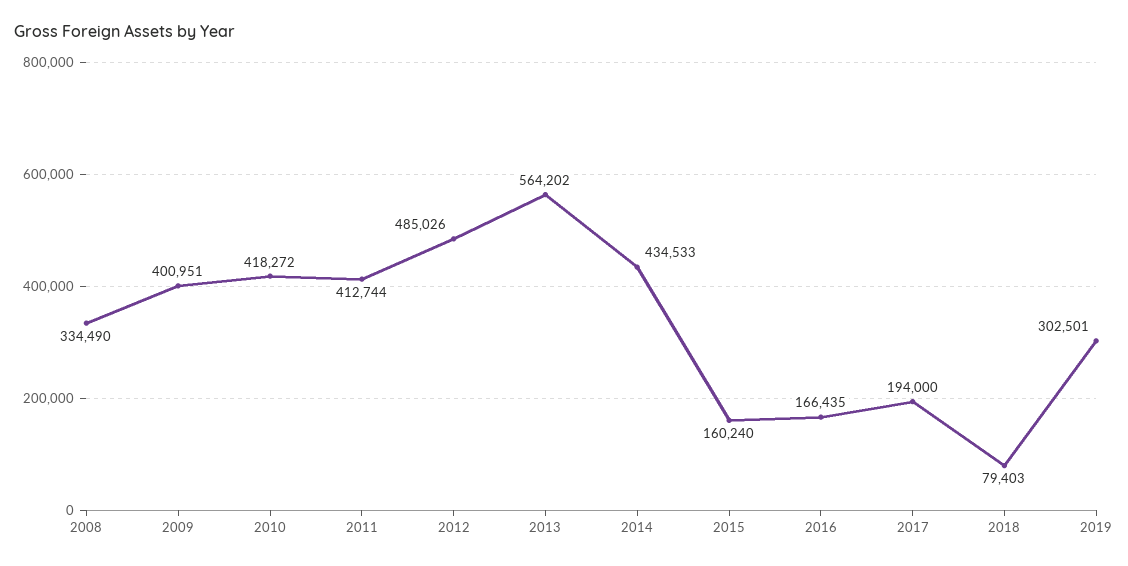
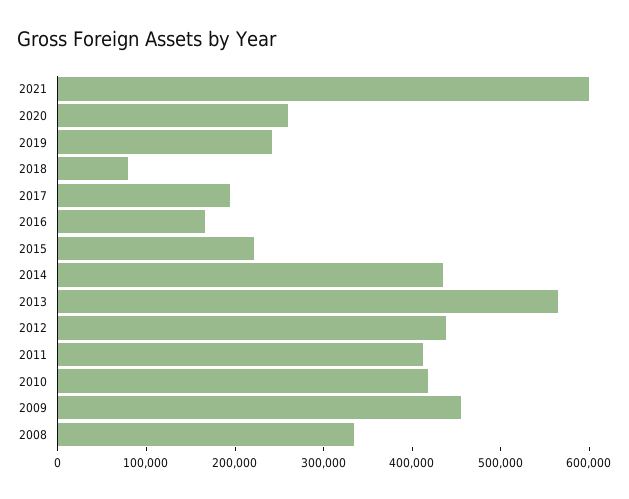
2009: 400951 -> 460000
2012: 485026 -> 440000
2015: 160240 -> 220000
2019: 302501 -> 240000
2021: none -> 600000
2020: none -> 260000

